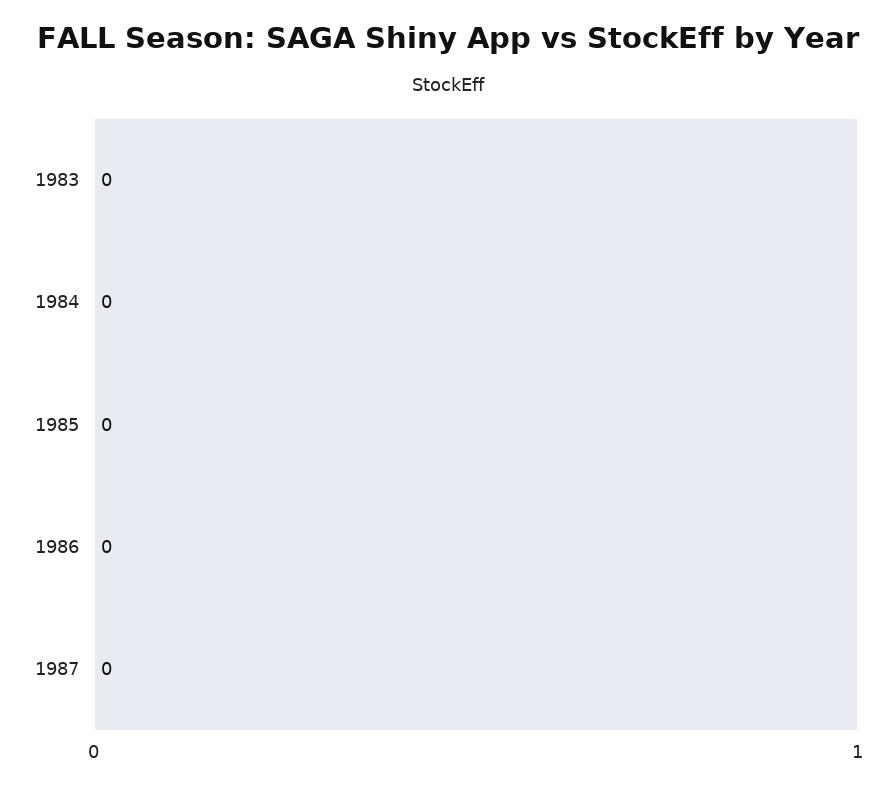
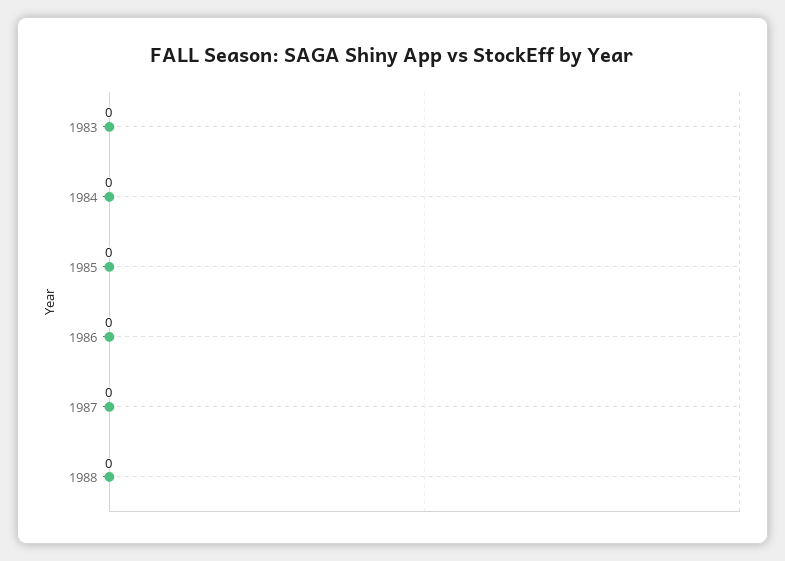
1988: none -> 0

